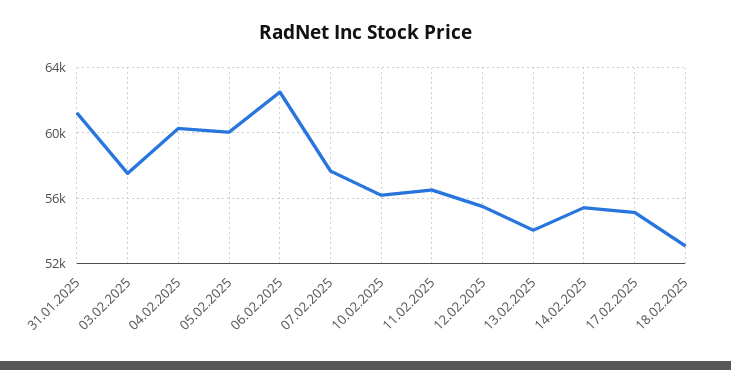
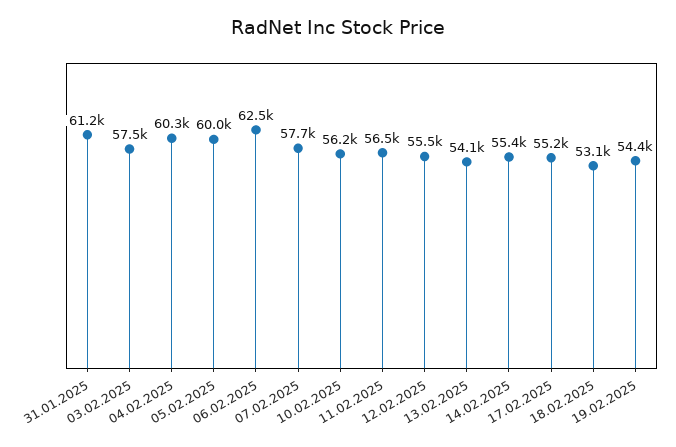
19.02.2025: none -> 54400

